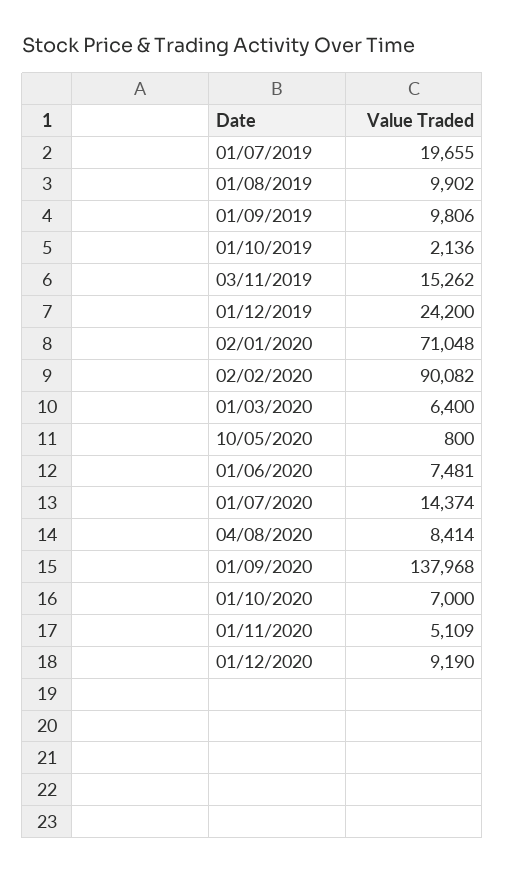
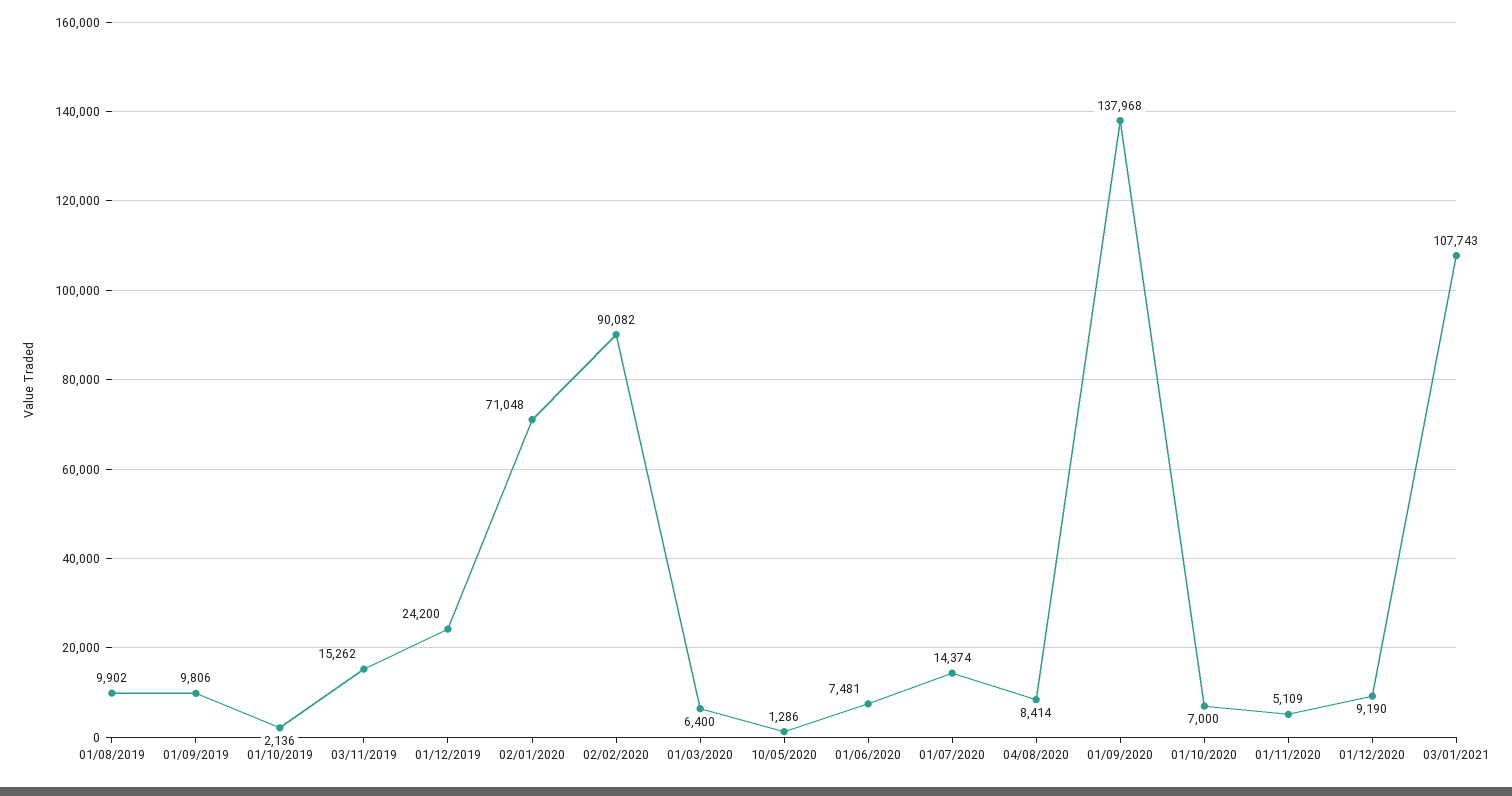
01/07/2019: 19655 -> none
10/05/2020: 800 -> 1286
03/01/2021: none -> 107743

